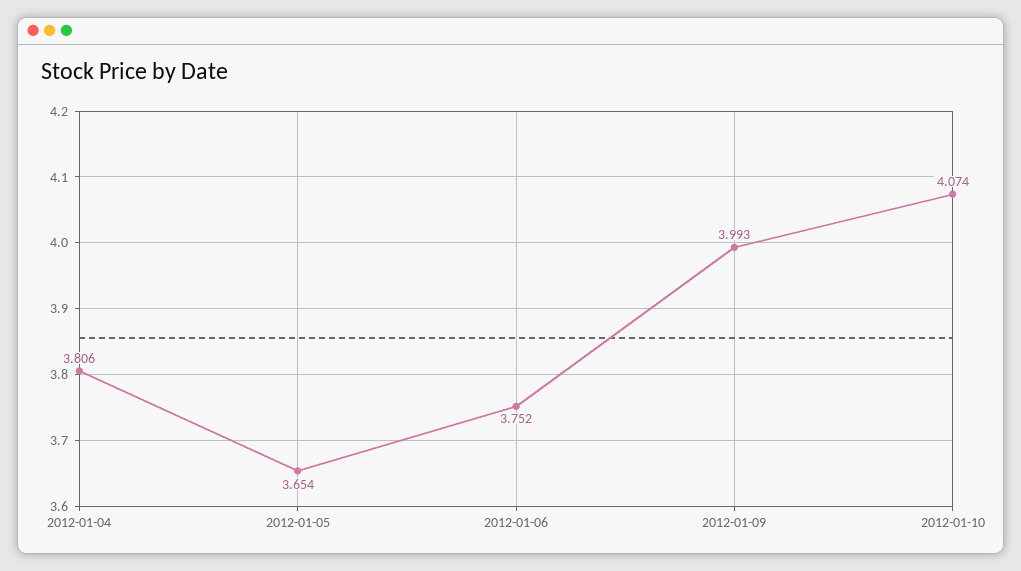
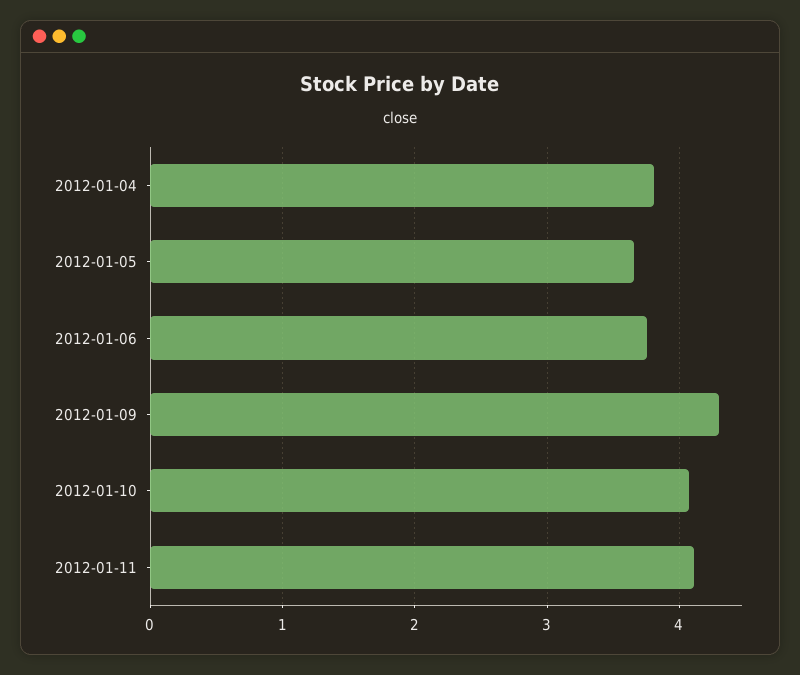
2012-01-09: 3.993 -> 4.3
2012-01-11: none -> 4.1

